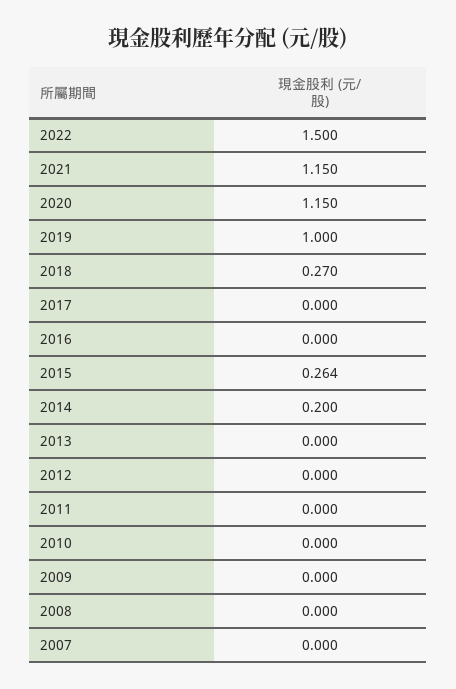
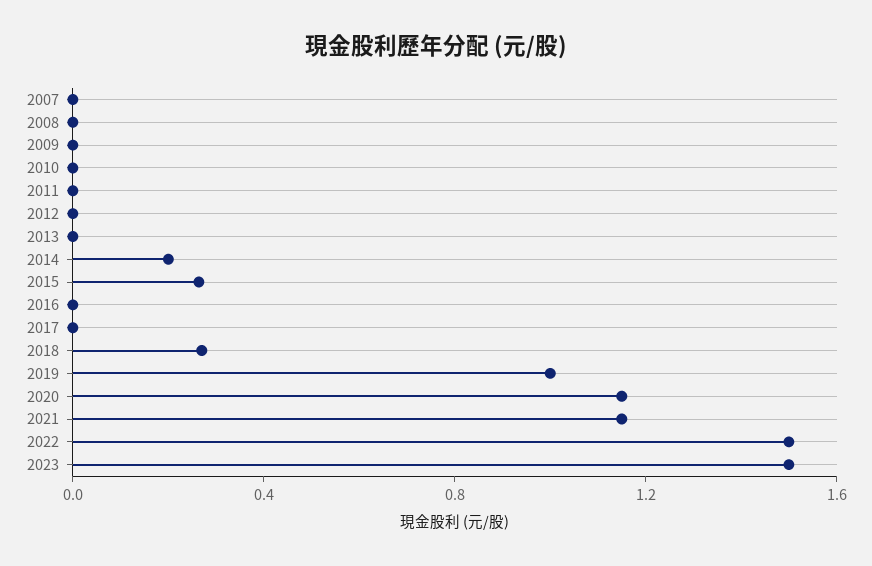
2023: none -> 1.5

